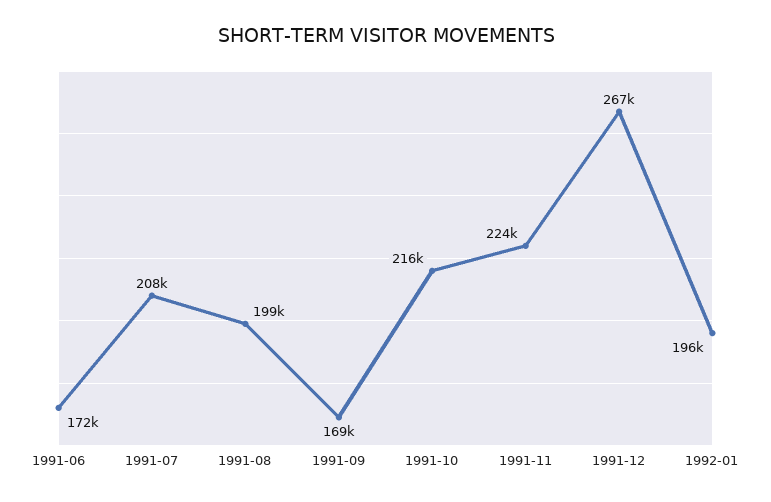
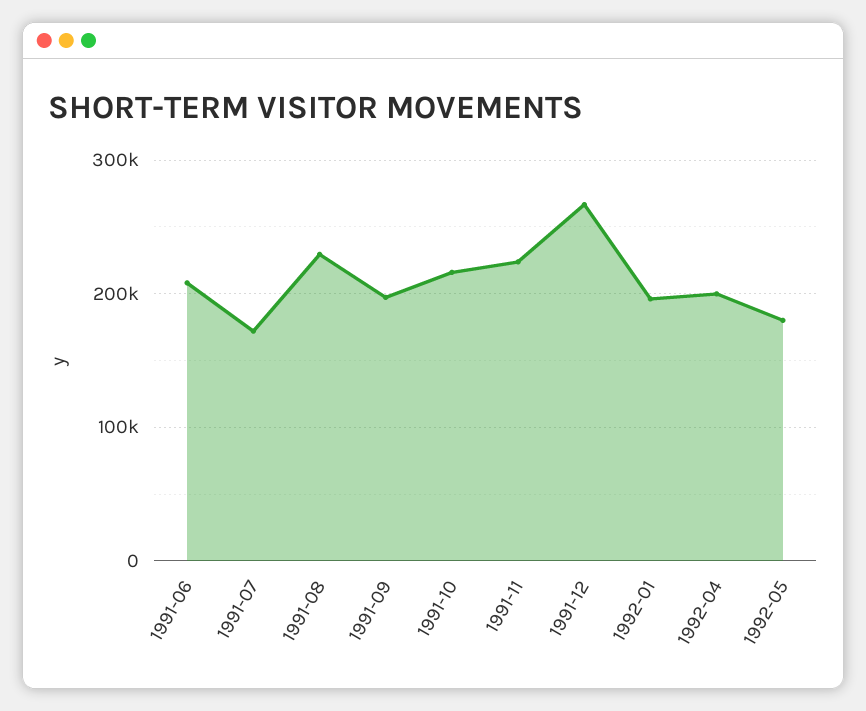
1991-06: 172000 -> 210000
1991-07: 208000 -> 170000
1991-08: 199000 -> 230000
1991-09: 169000 -> 200000
1992-04: none -> 200000
1992-05: none -> 180000

